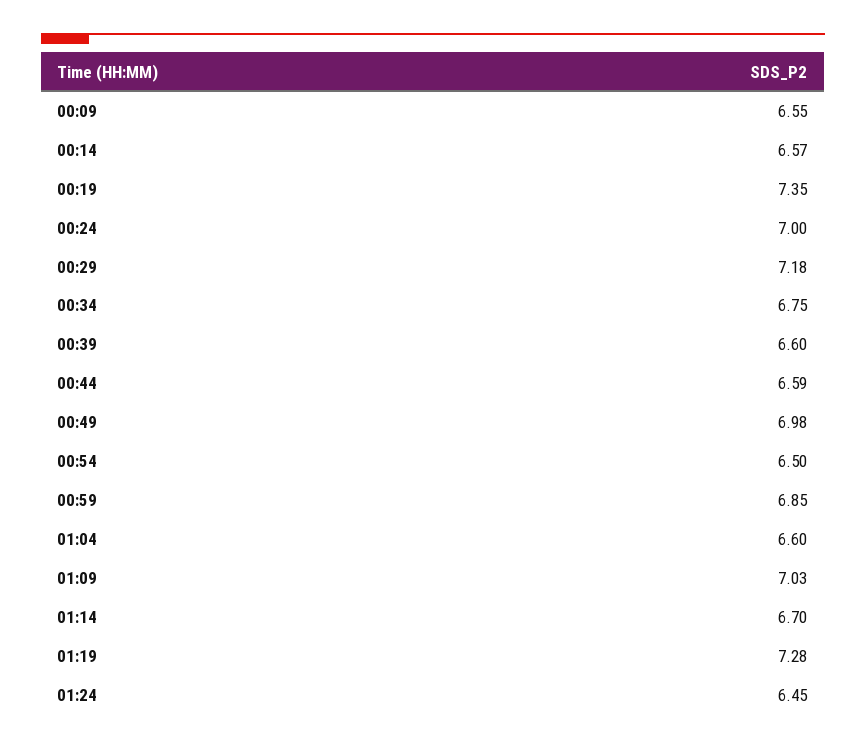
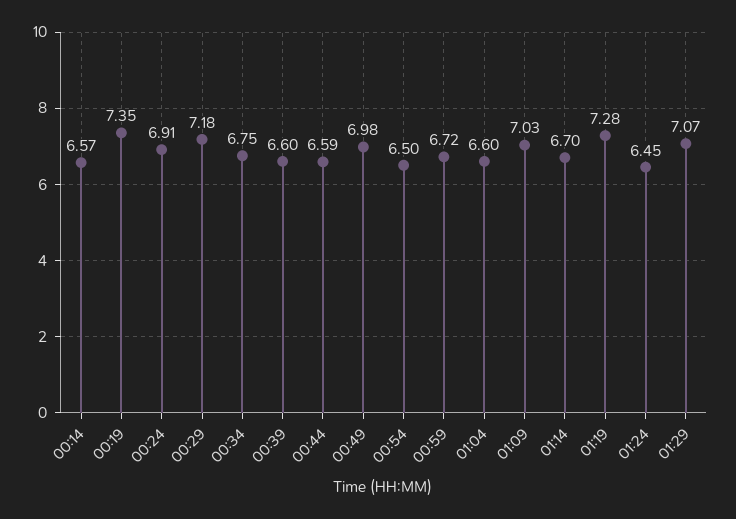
00:09: 6.55 -> none
00:24: 7 -> 6.91
00:59: 6.85 -> 6.72
01:29: none -> 7.07

